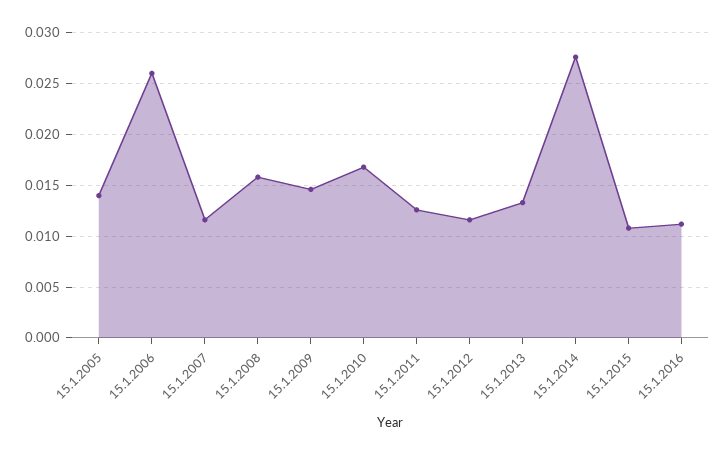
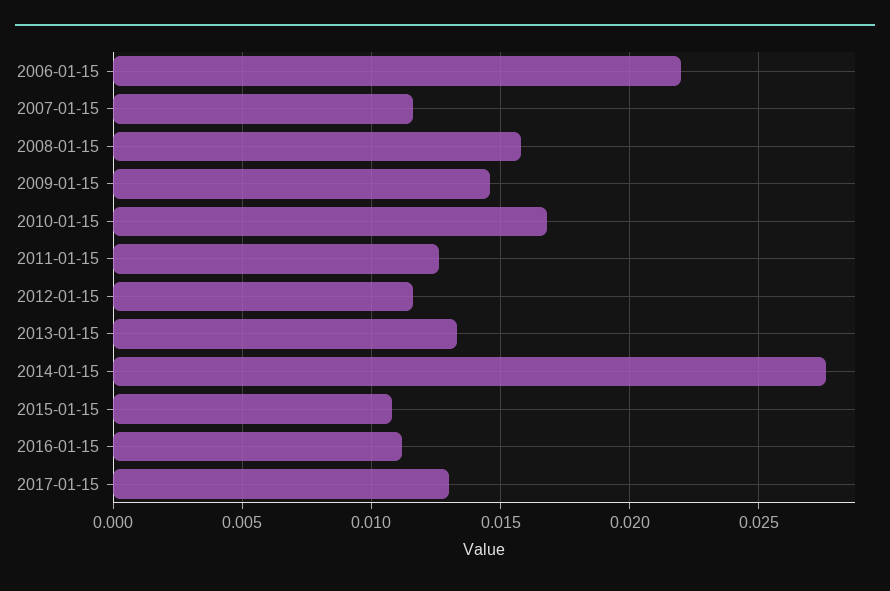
15.1.2005: 0.014 -> none
15.1.2006: 0.026 -> 0.022
2017-01-15: none -> 0.013

